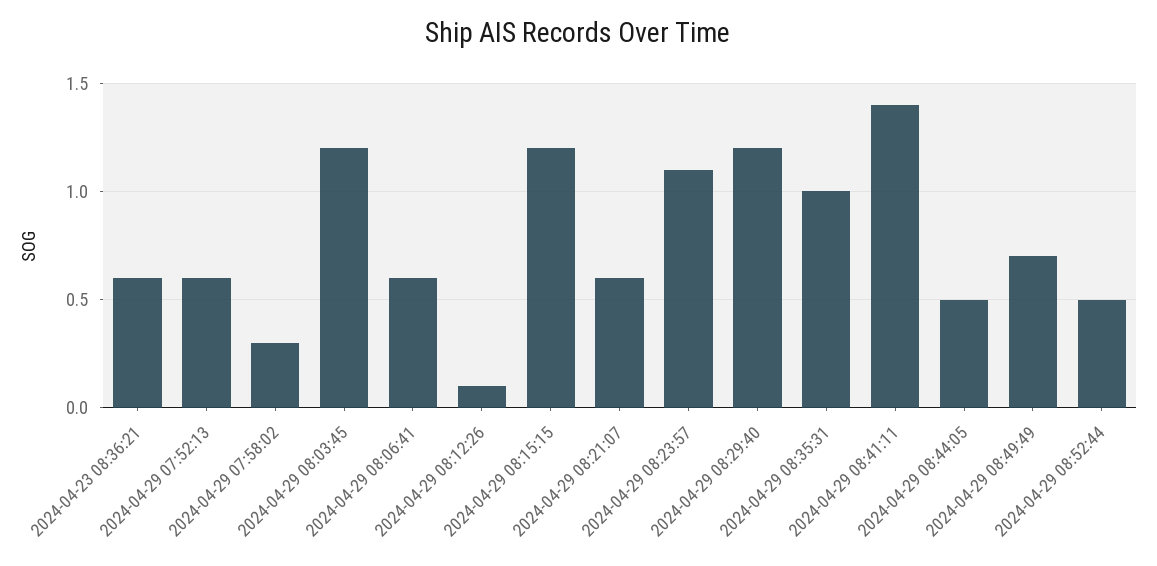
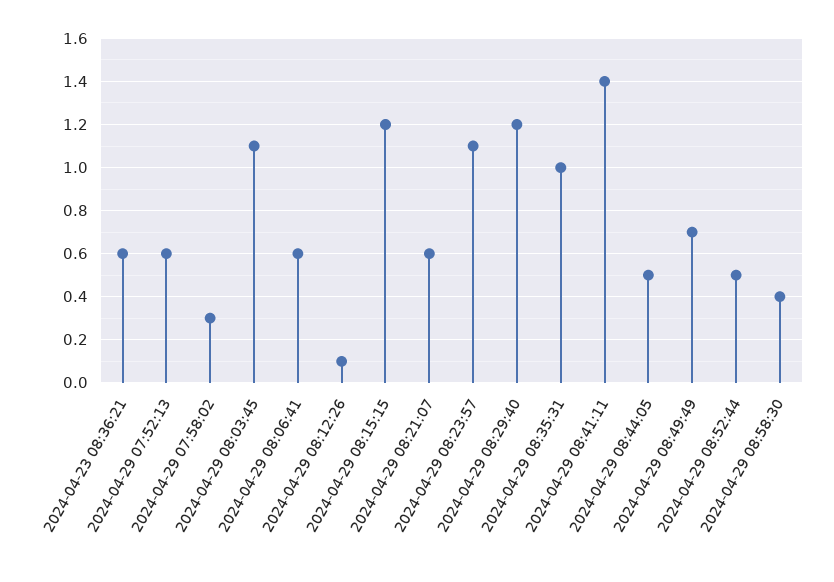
2024-04-29 08:03:45: 1.2 -> 1.1
2024-04-29 08:58:30: none -> 0.4

